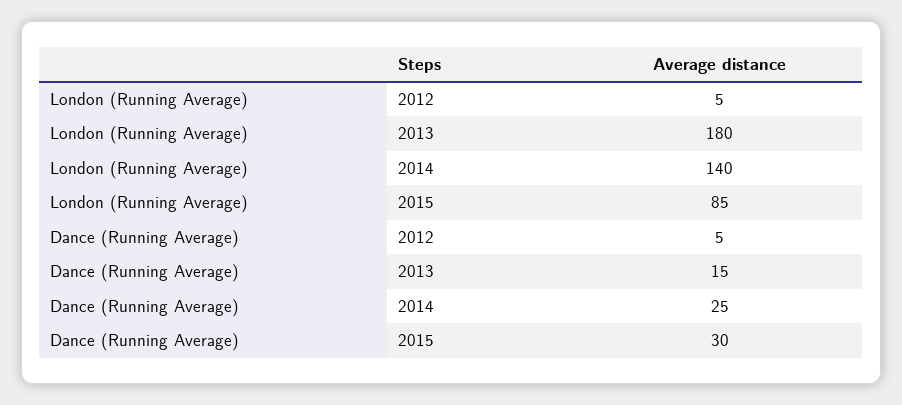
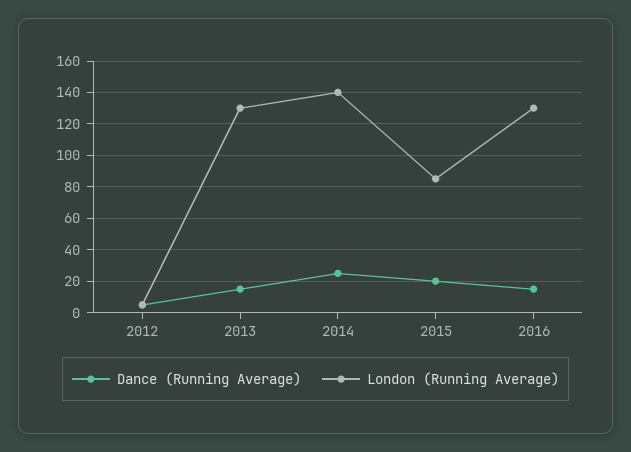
London (Running Average), 2013: 180 -> 130
Dance (Running Average), 2015: 30 -> 20
Dance (Running Average), 2016: none -> 15
London (Running Average), 2016: none -> 130

